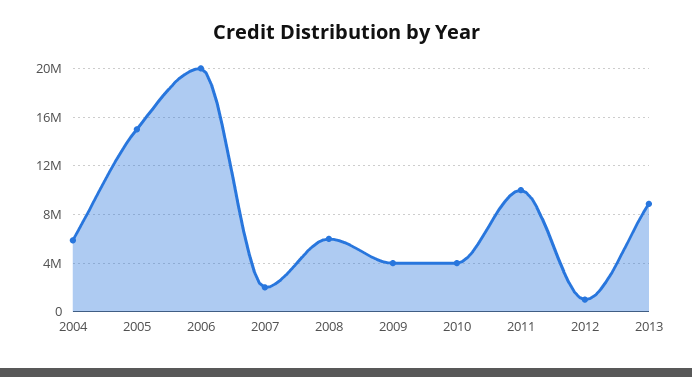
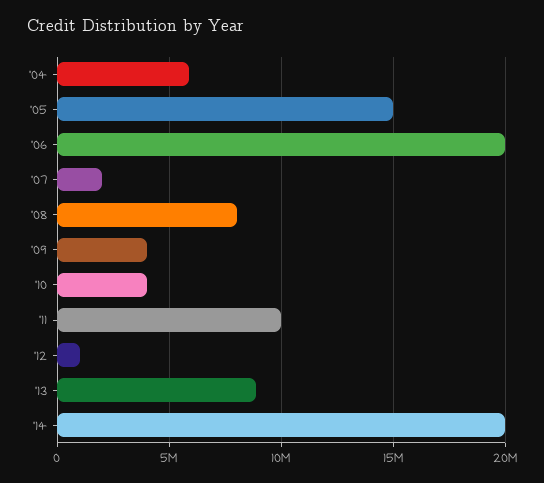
2008: 6000000 -> 8000000
'14: none -> 20000000

